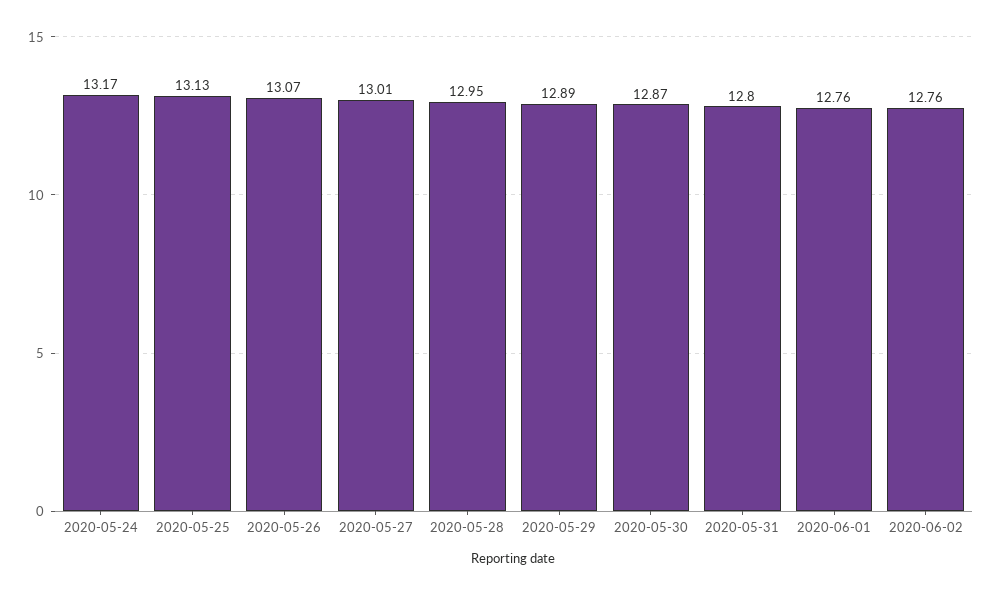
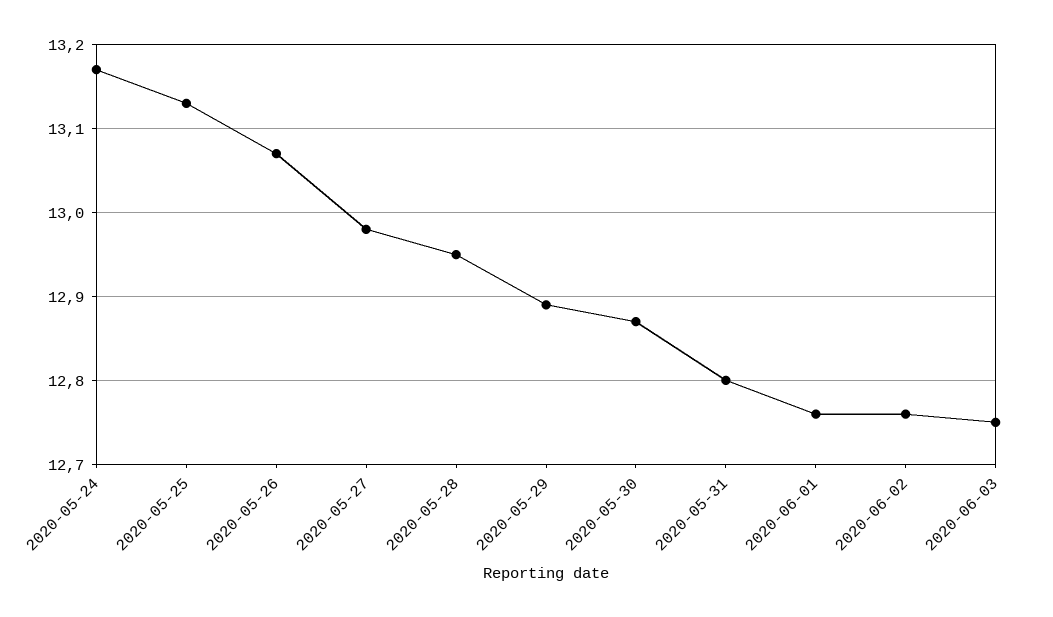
2020-05-27: 13.01 -> 12.98
2020-06-03: none -> 12.75

